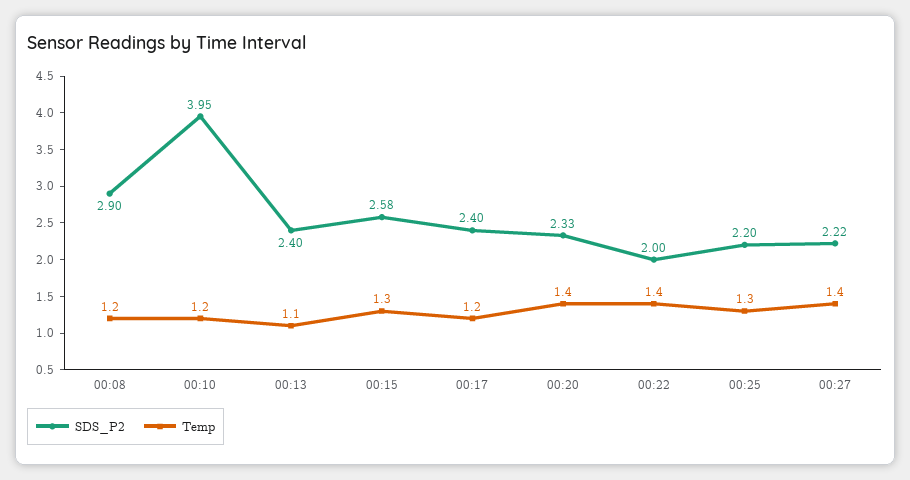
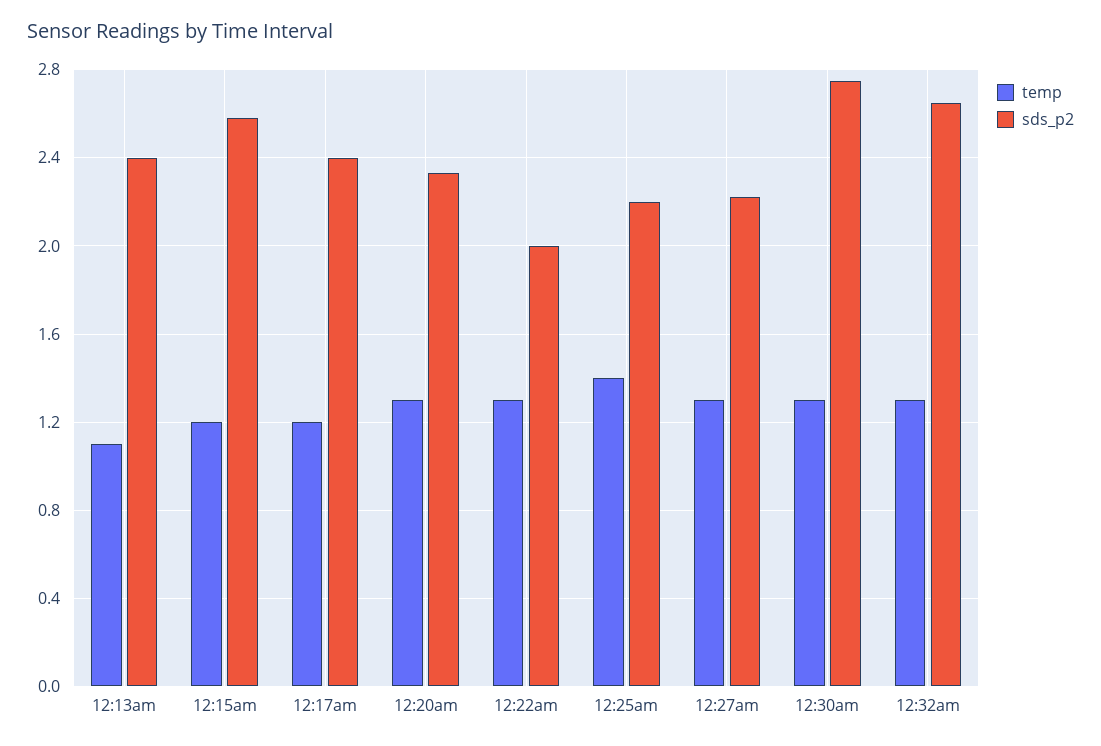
SDS_P2, 00:08: 2.9 -> none
Temp, 00:08: 1.2 -> none
SDS_P2, 00:10: 3.95 -> none
Temp, 00:10: 1.2 -> none
Temp, 00:15: 1.3 -> 1.2
Temp, 00:20: 1.4 -> 1.3
Temp, 00:22: 1.4 -> 1.3
Temp, 00:25: 1.3 -> 1.4
Temp, 00:27: 1.4 -> 1.3
Temp, 12:30am: none -> 1.3
SDS_P2, 12:30am: none -> 2.75
Temp, 12:32am: none -> 1.3
SDS_P2, 12:32am: none -> 2.65

